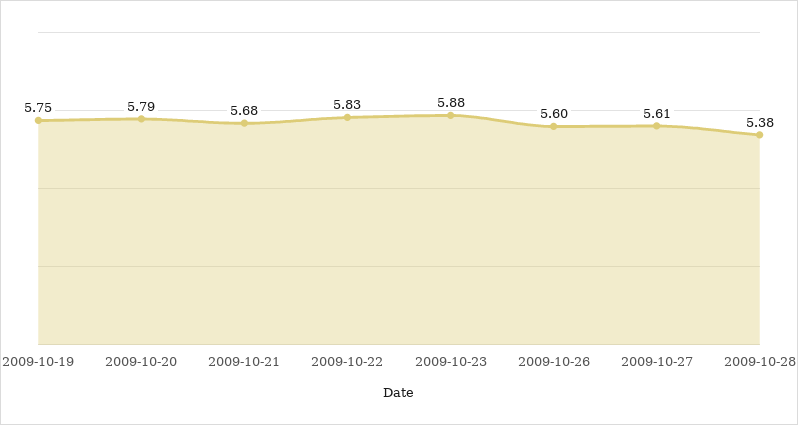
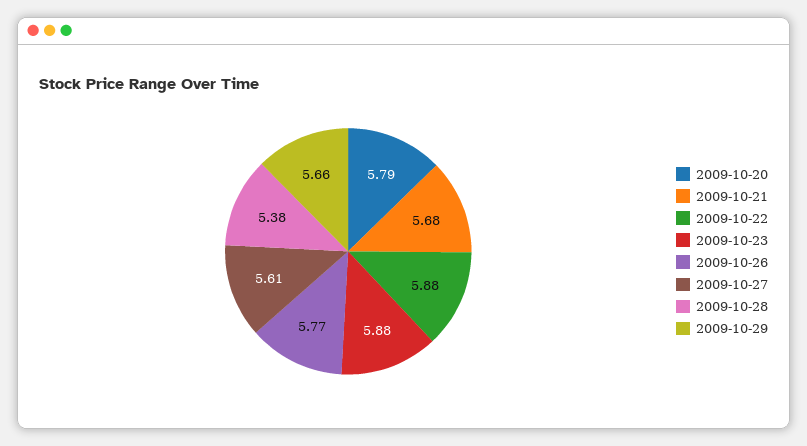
2009-10-19: 5.75 -> none
2009-10-22: 5.83 -> 5.88
2009-10-26: 5.6 -> 5.77
2009-10-29: none -> 5.66

